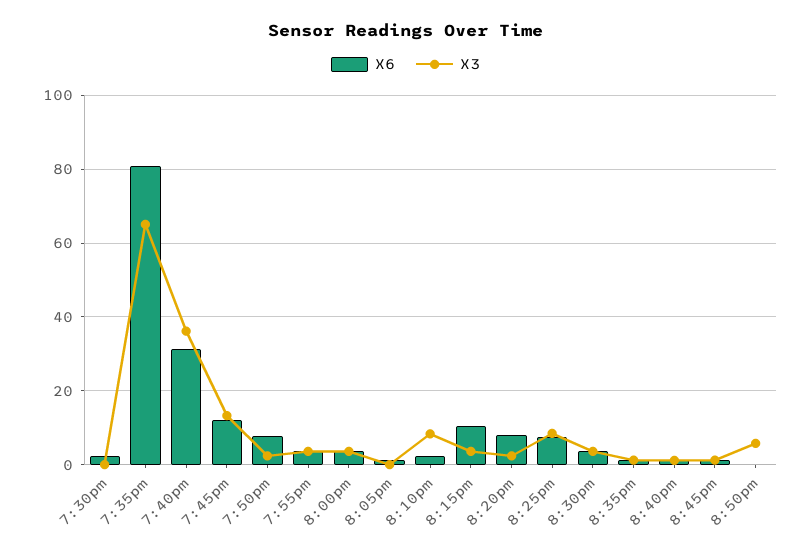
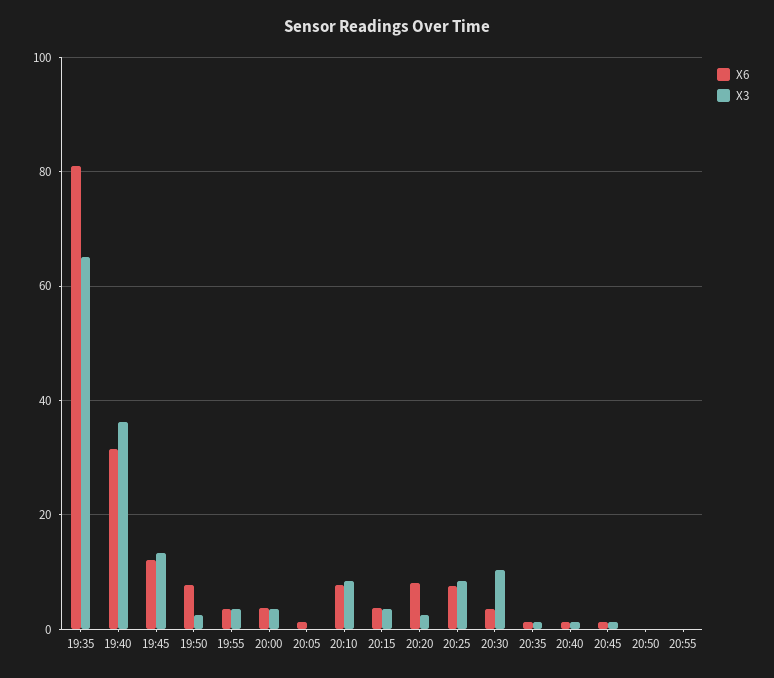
X6, 7:30pm: 2 -> none
X3, 7:30pm: 0 -> none
X6, 8:10pm: 2 -> 8
X6, 8:15pm: 10 -> 4
X3, 8:30pm: 4 -> 10
X3, 8:50pm: 6 -> 0
X6, 20:55: none -> 0
X3, 20:55: none -> 0

